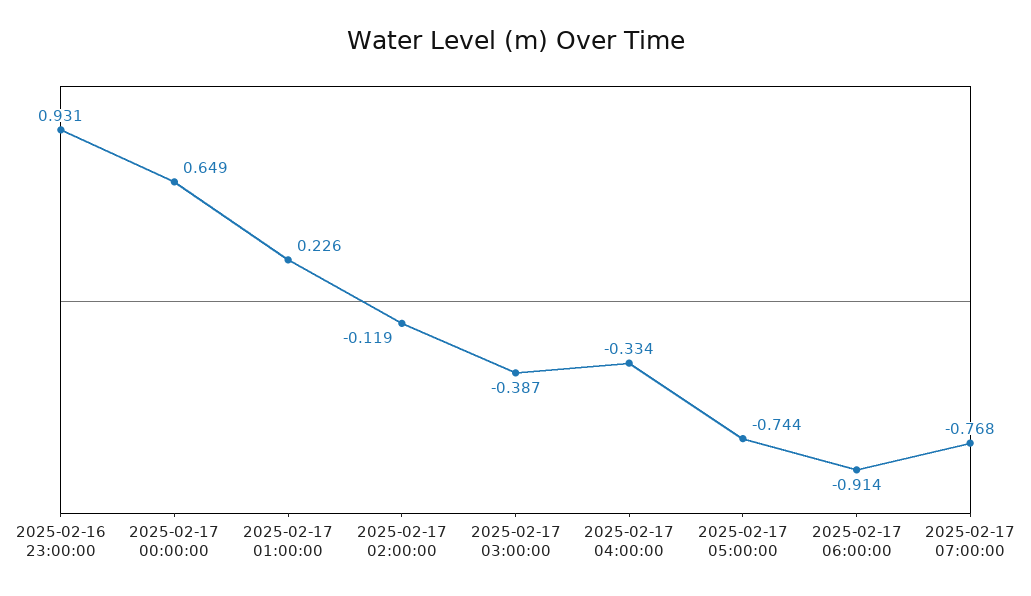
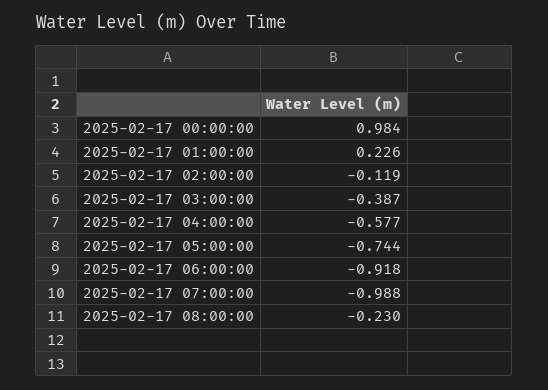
2025-02-16 23:00:00: 0.931 -> none
2025-02-17 00:00:00: 0.649 -> 0.984
2025-02-17 04:00:00: -0.334 -> -0.577
2025-02-17 06:00:00: -0.914 -> -0.918
2025-02-17 07:00:00: -0.768 -> -0.988
2025-02-17 08:00:00: none -> -0.23

